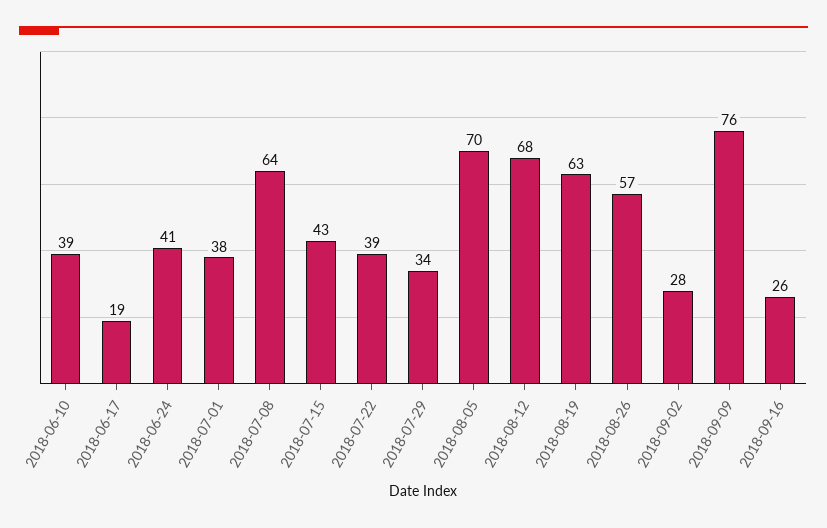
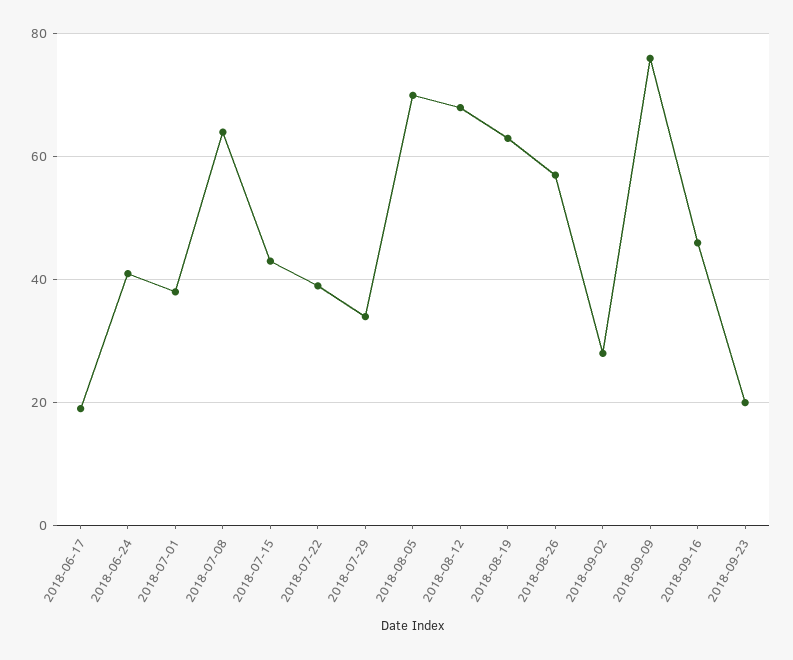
2018-06-10: 39 -> none
2018-09-16: 26 -> 45
2018-09-23: none -> 20

